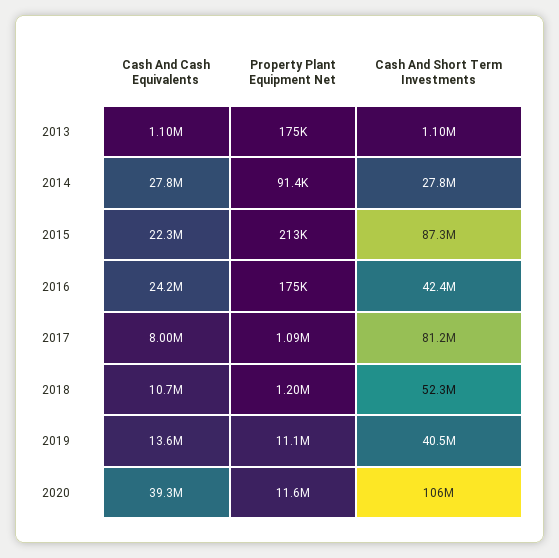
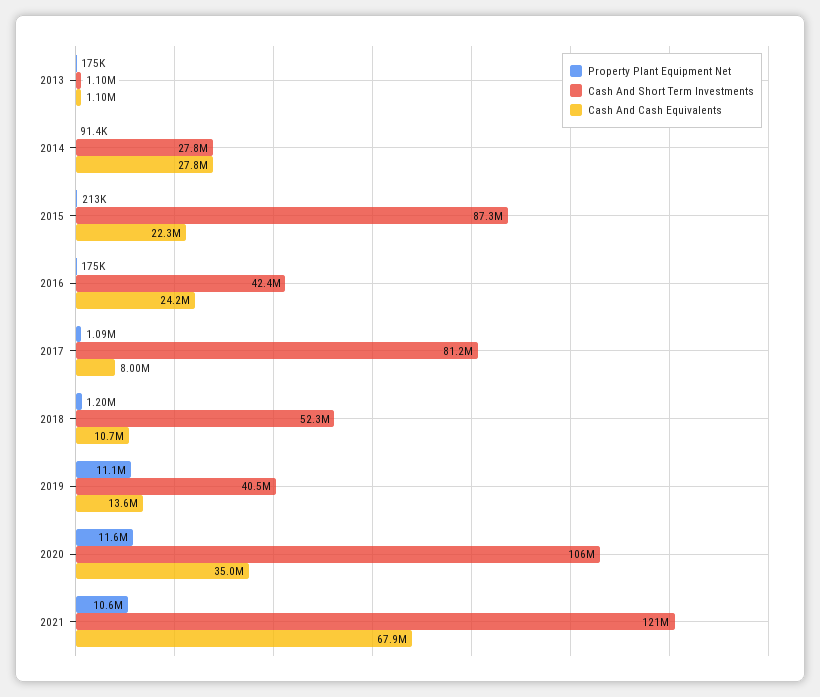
Cash And Cash Equivalents, 2020: 39300000 -> 35000000
Property Plant Equipment Net, 2021: none -> 10600000
Cash And Short Term Investments, 2021: none -> 121000000
Cash And Cash Equivalents, 2021: none -> 67900000

